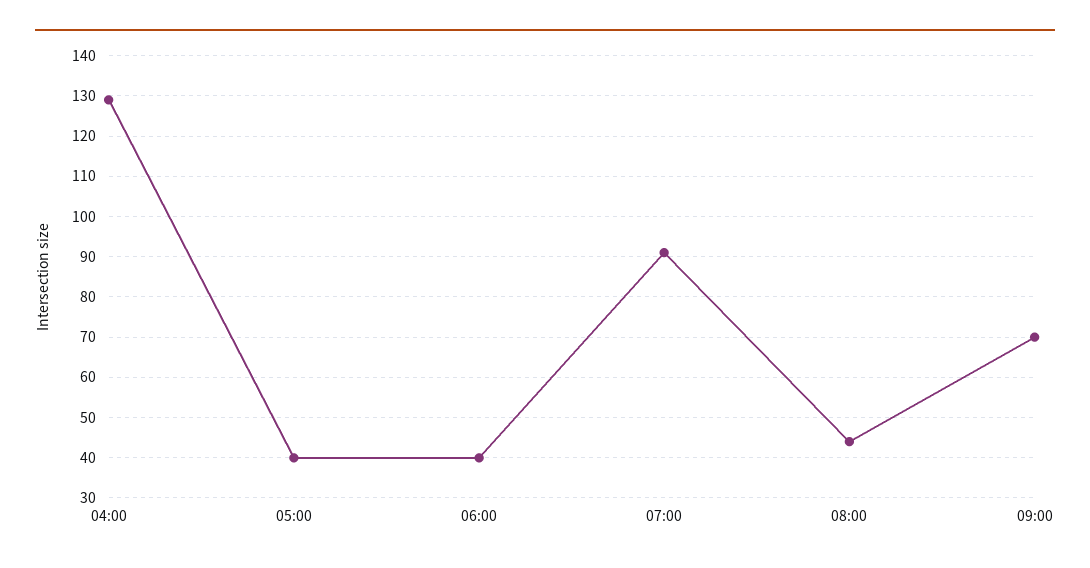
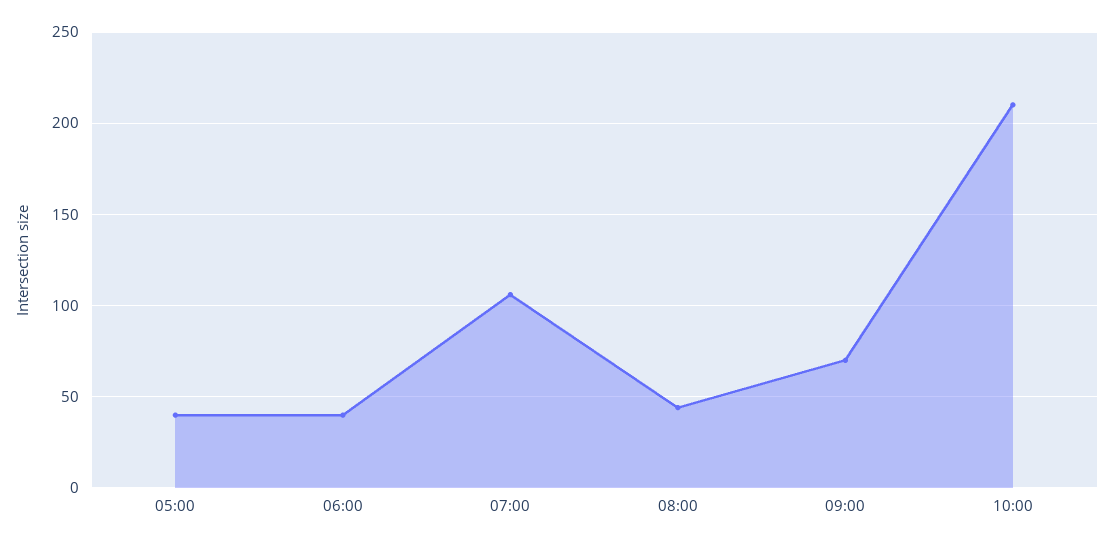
04:00: 130 -> none
07:00: 90 -> 105
10:00: none -> 210

